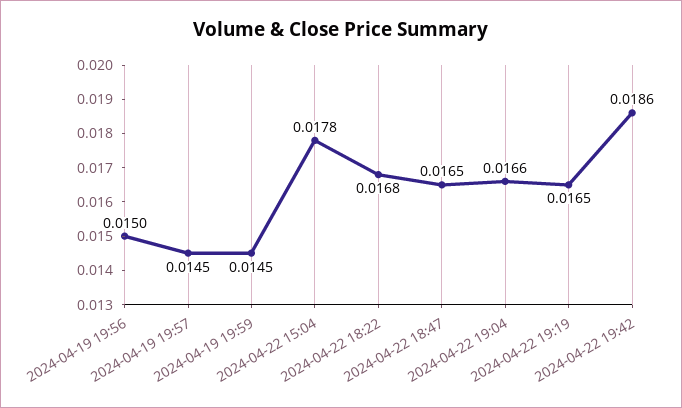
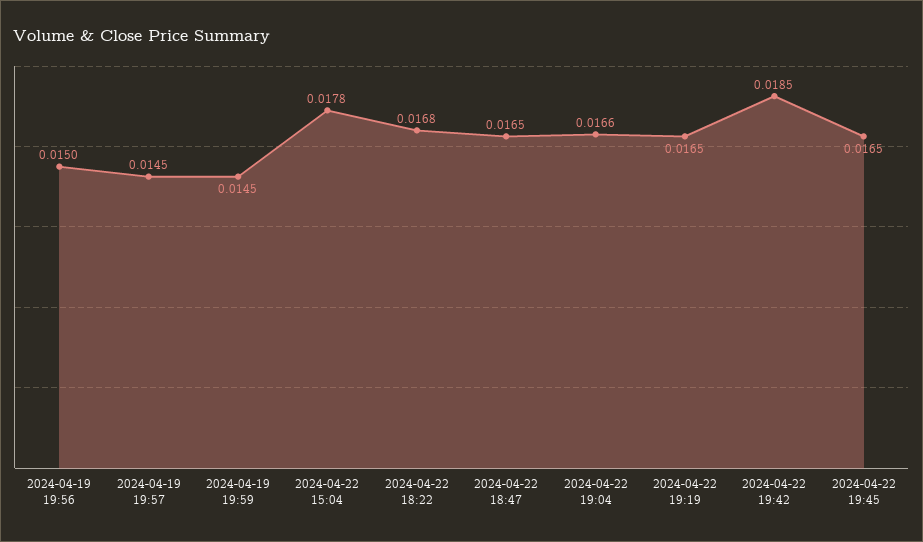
2024-04-22 19:42: 0.0186 -> 0.0185
2024-04-22 19:45: none -> 0.0165

